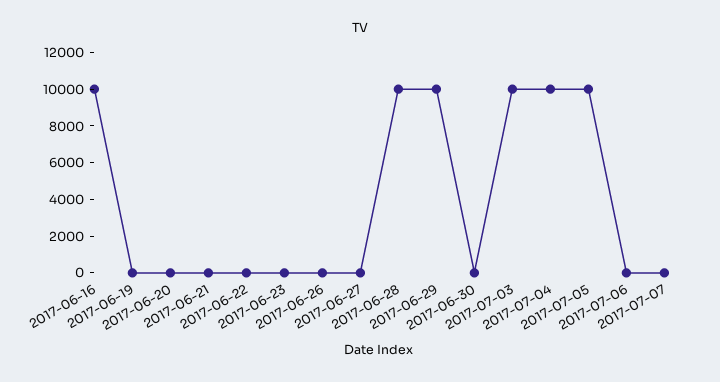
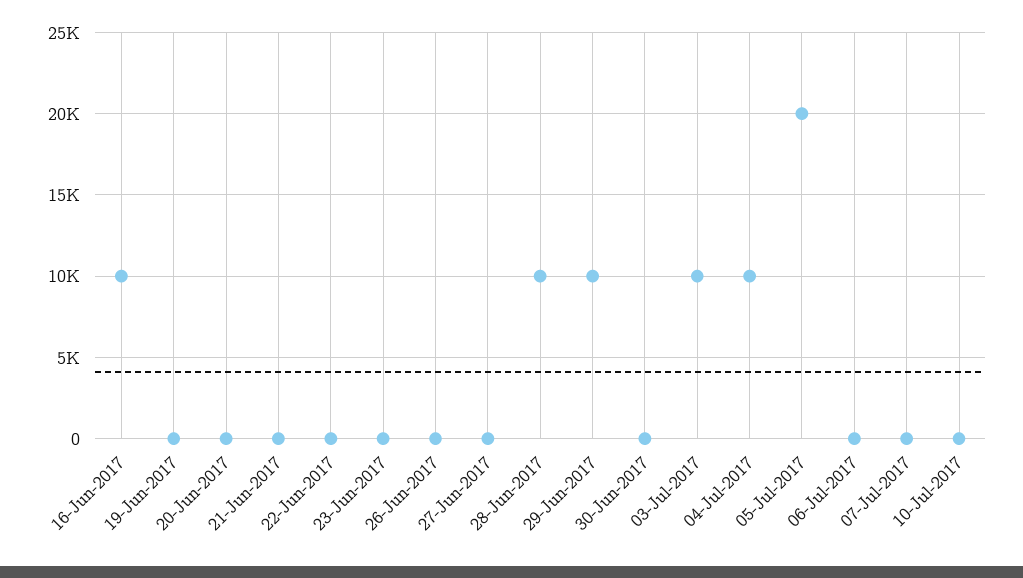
2017-07-05: 10000 -> 20000
10-Jul-2017: none -> 0

